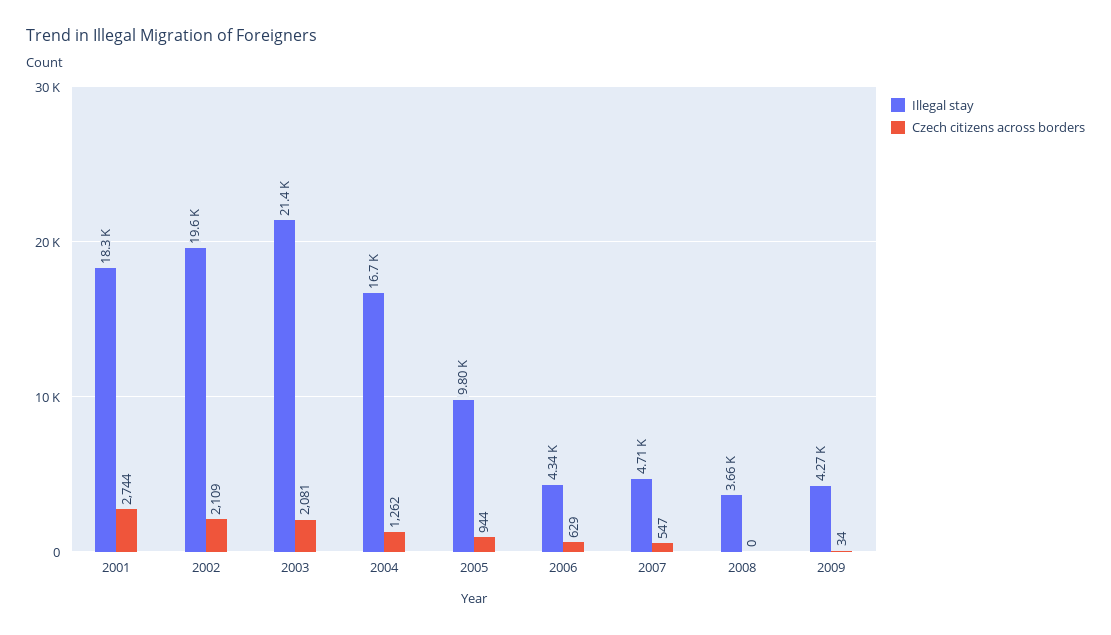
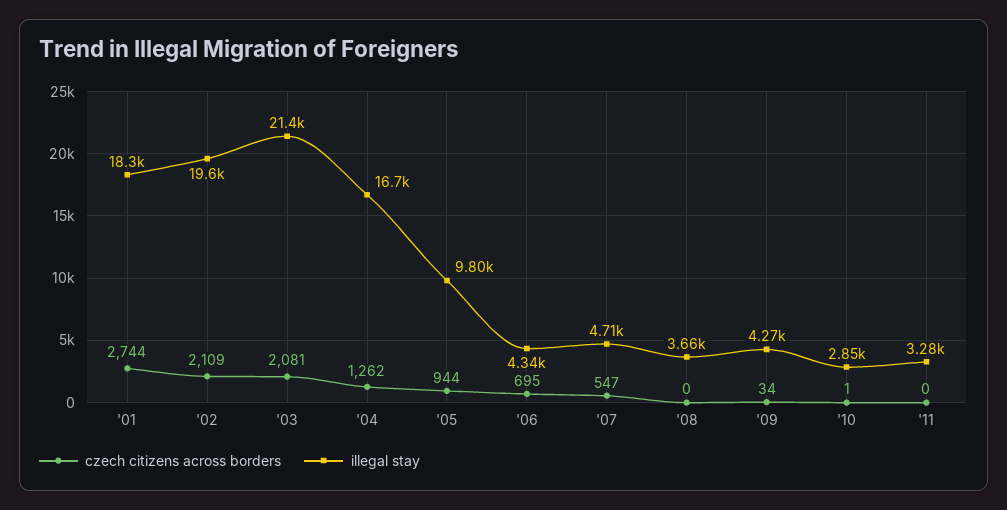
Czech citizens across borders, 2006: 629 -> 695
Czech citizens across borders, '10: none -> 1
Illegal stay, '10: none -> 2850
Czech citizens across borders, '11: none -> 0
Illegal stay, '11: none -> 3280

